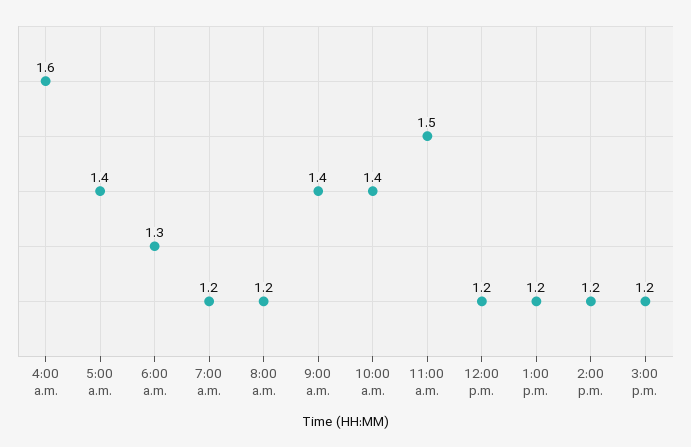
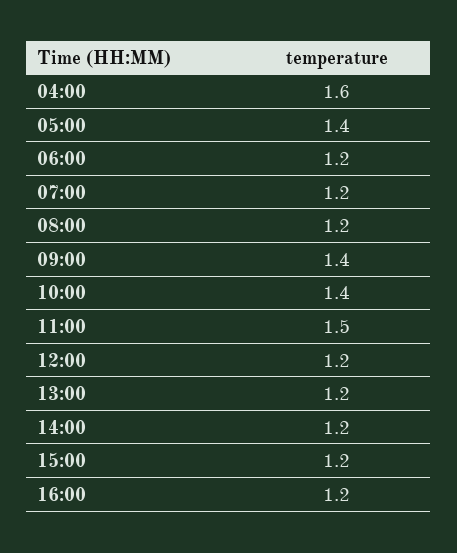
6:00 a.m.: 1.3 -> 1.2
16:00: none -> 1.2

